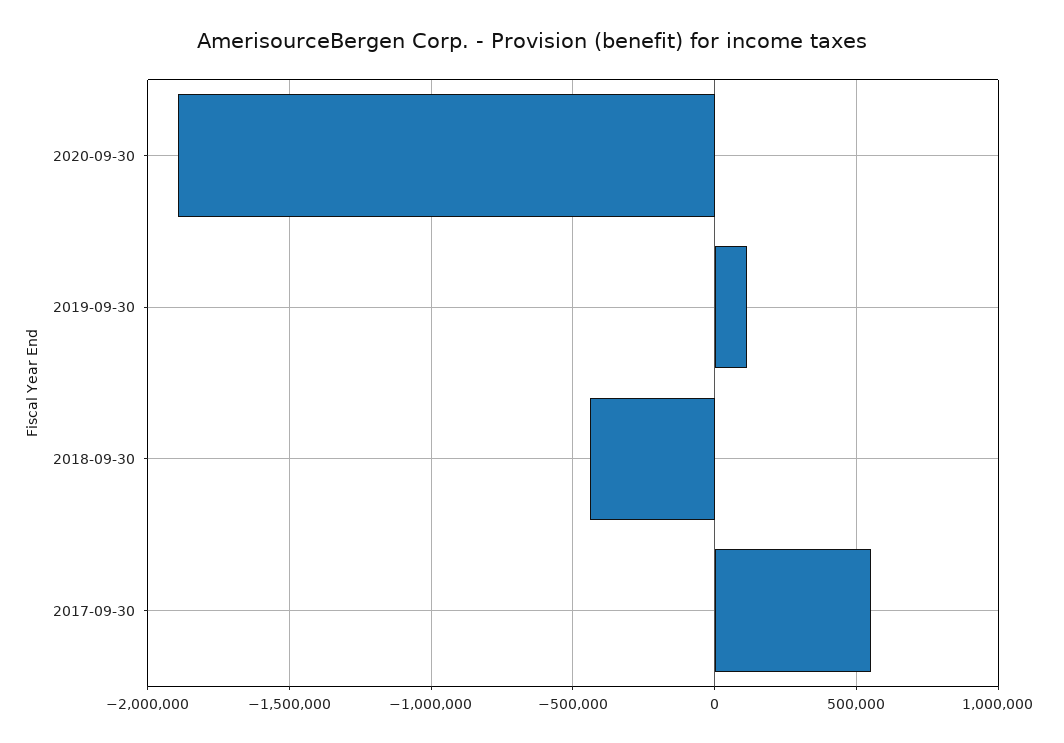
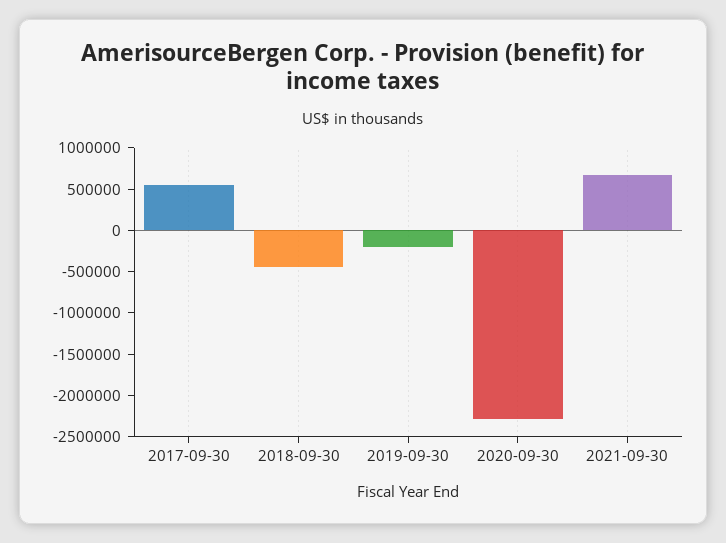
2020-09-30: -1900000 -> -2300000
2019-09-30: 100000 -> -200000
2021-09-30: none -> 700000

